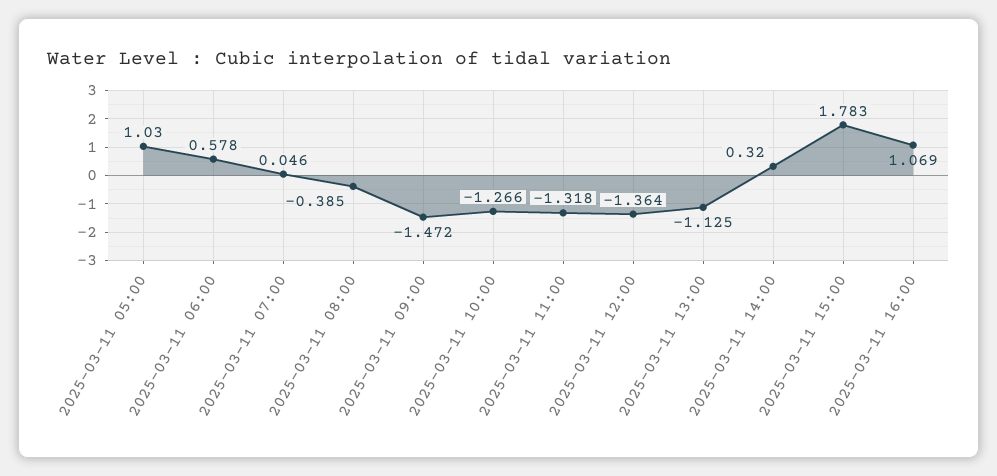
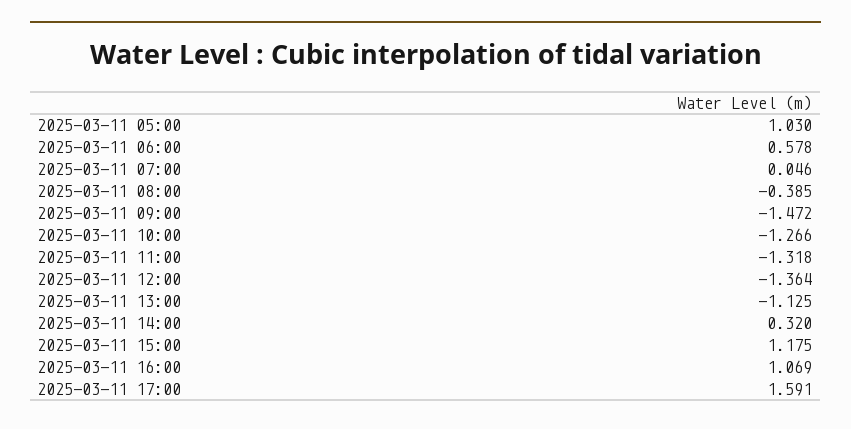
2025-03-11 15:00: 1.783 -> 1.175
2025-03-11 17:00: none -> 1.591

